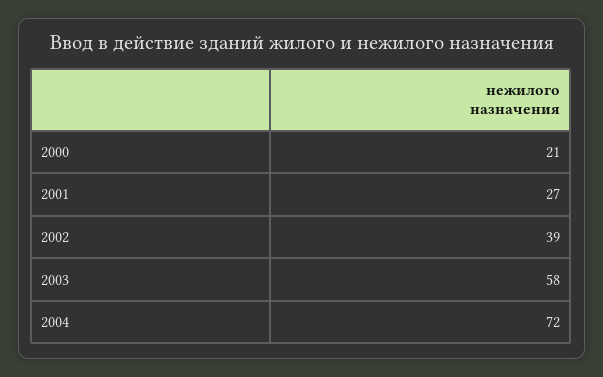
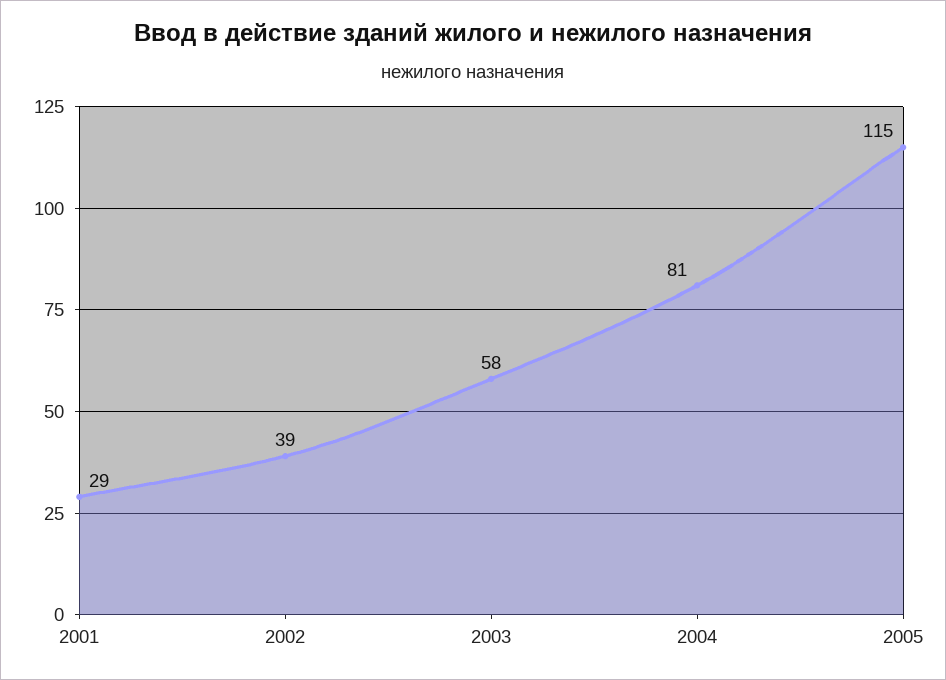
2000: 21 -> none
2001: 27 -> 29
2004: 72 -> 81
2005: none -> 115

